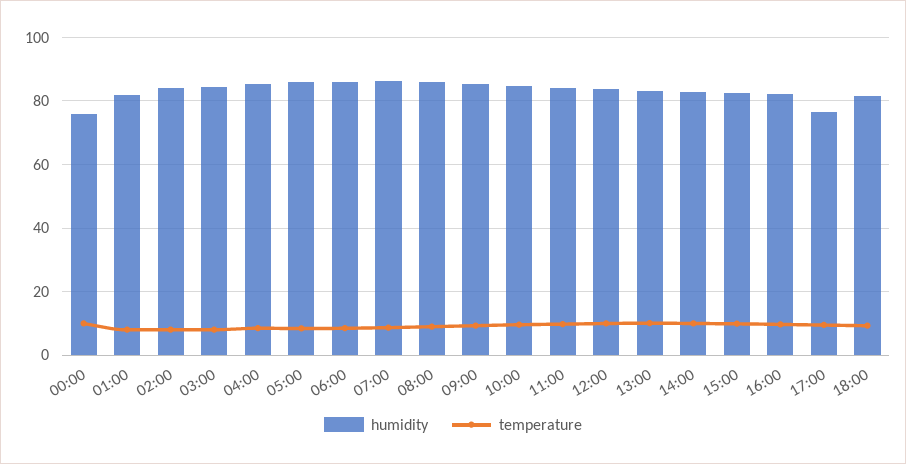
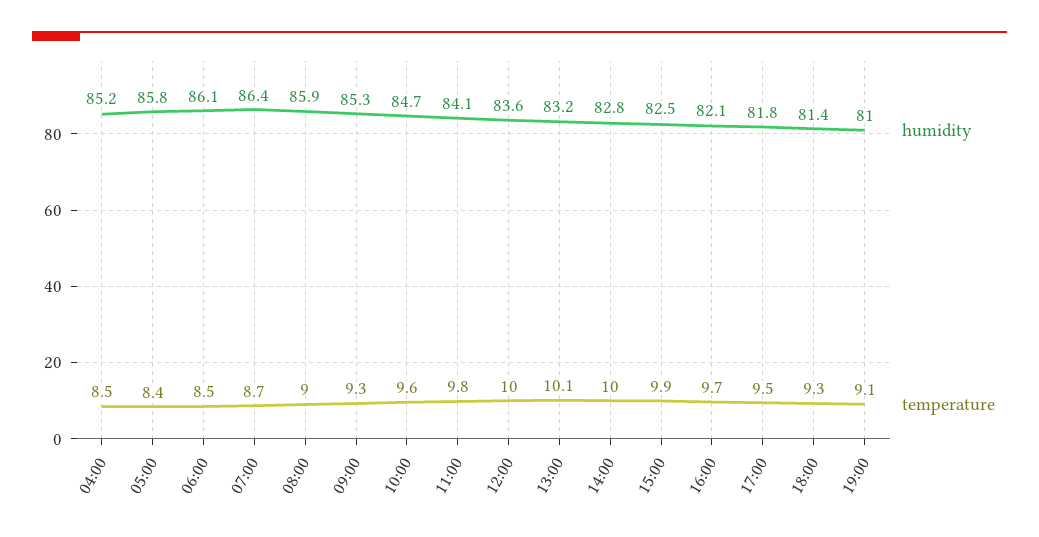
humidity, 00:00: 76 -> none
temperature, 00:00: 10 -> none
humidity, 01:00: 82 -> none
temperature, 01:00: 8 -> none
humidity, 02:00: 84 -> none
temperature, 02:00: 8 -> none
humidity, 03:00: 84 -> none
temperature, 03:00: 8 -> none
humidity, 17:00: 76 -> 81.8
humidity, 19:00: none -> 81
temperature, 19:00: none -> 9.1

